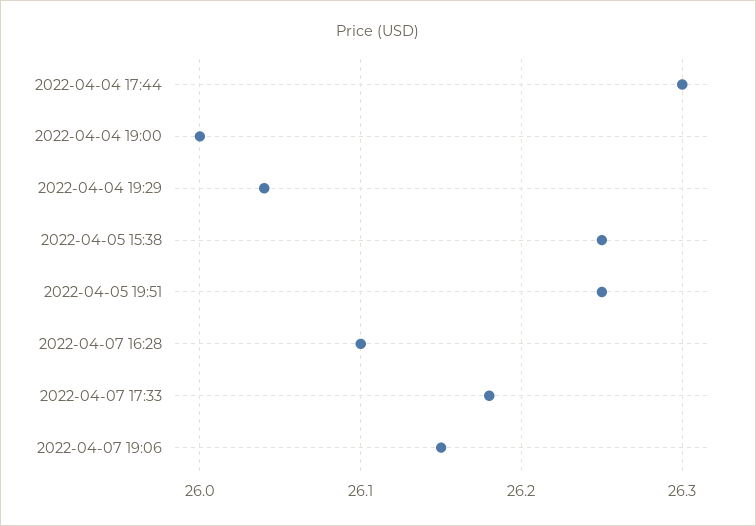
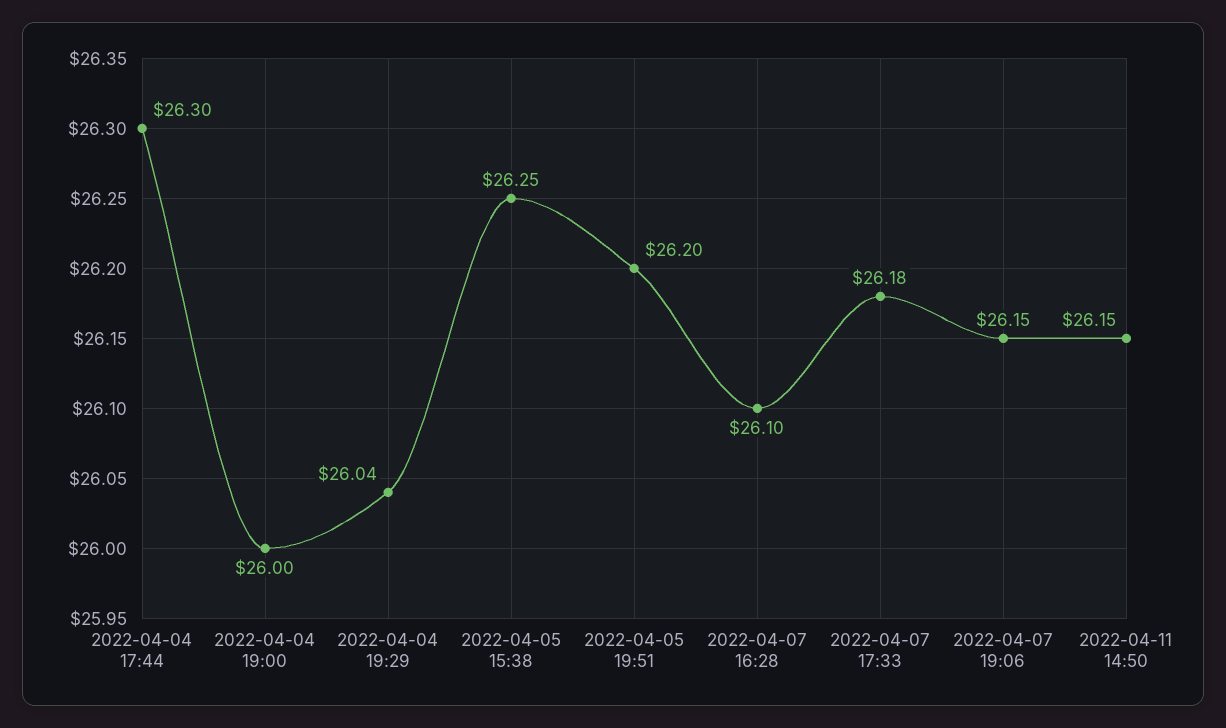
2022-04-05 19:51: 26.25 -> 26.2
2022-04-11 14:50: none -> 26.15

